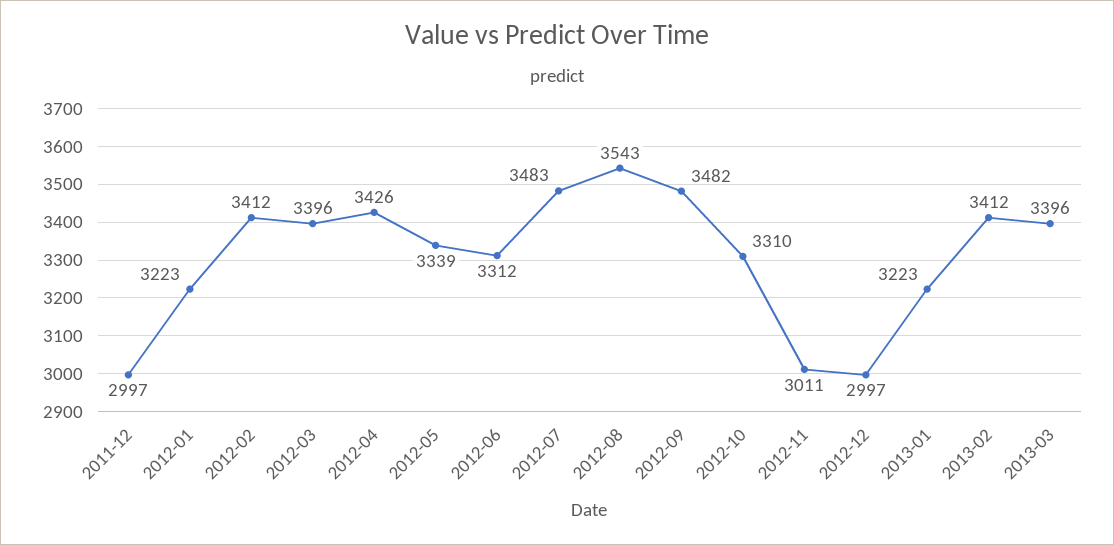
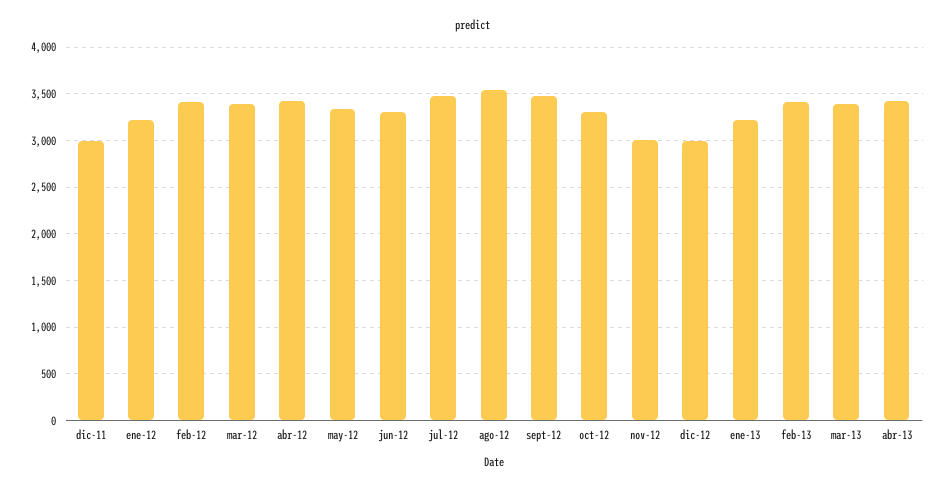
abr-13: none -> 3400

